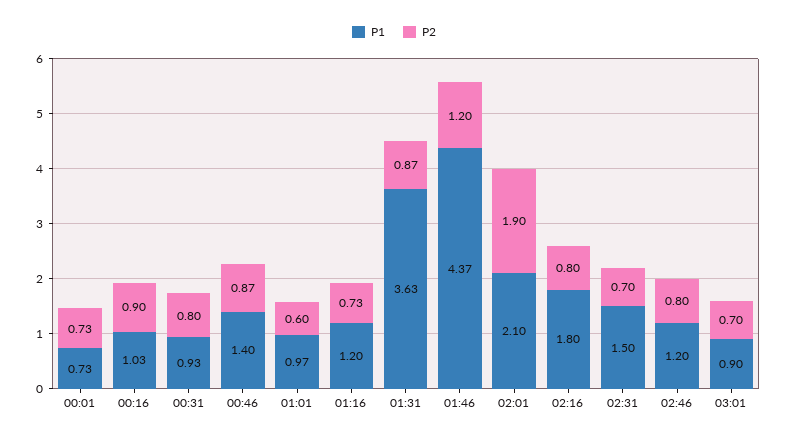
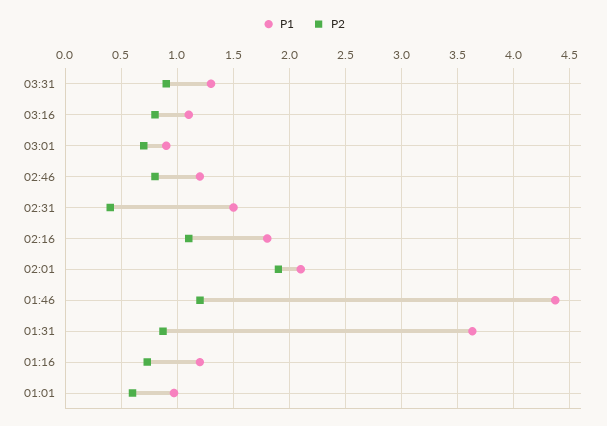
P1, 00:01: 0.73 -> none
P2, 00:01: 0.73 -> none
P1, 00:16: 1.03 -> none
P2, 00:16: 0.9 -> none
P1, 00:31: 0.93 -> none
P2, 00:31: 0.8 -> none
P1, 00:46: 1.4 -> none
P2, 00:46: 0.87 -> none
P2, 02:16: 0.8 -> 1.1
P2, 02:31: 0.7 -> 0.4
P1, 03:31: none -> 1.3
P2, 03:31: none -> 0.9
P1, 03:16: none -> 1.1
P2, 03:16: none -> 0.8

